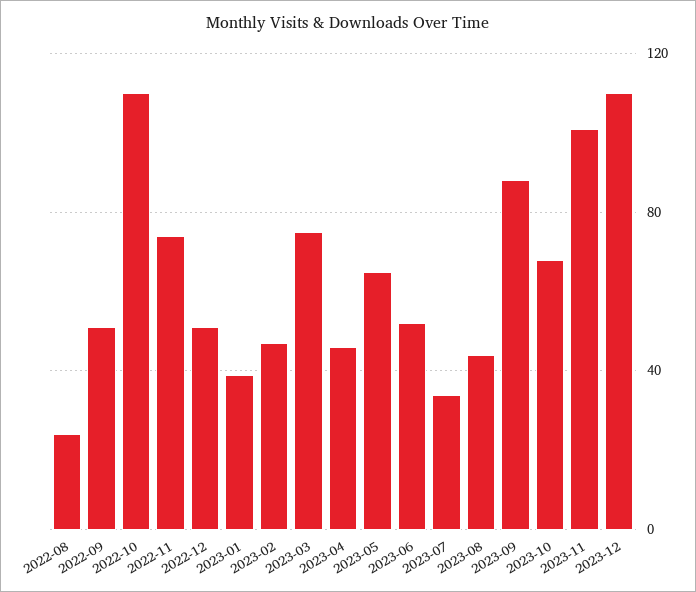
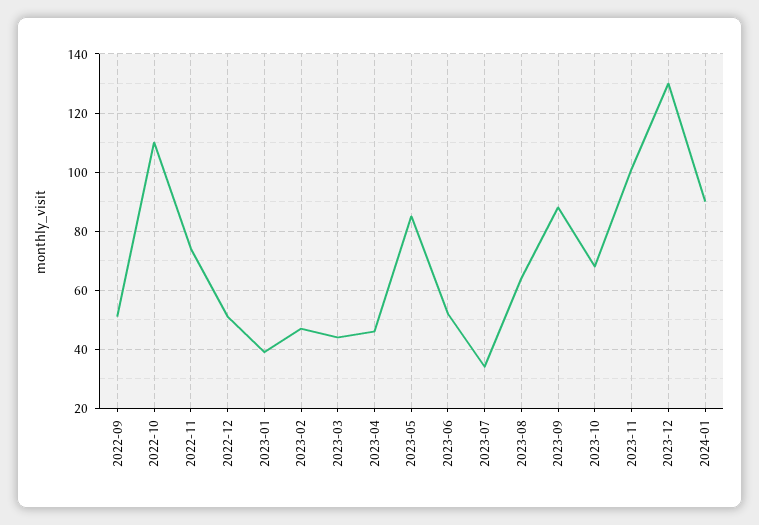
2022-08: 25 -> none
2023-03: 75 -> 45
2023-05: 65 -> 85
2023-08: 45 -> 65
2023-12: 110 -> 130
2024-01: none -> 90

